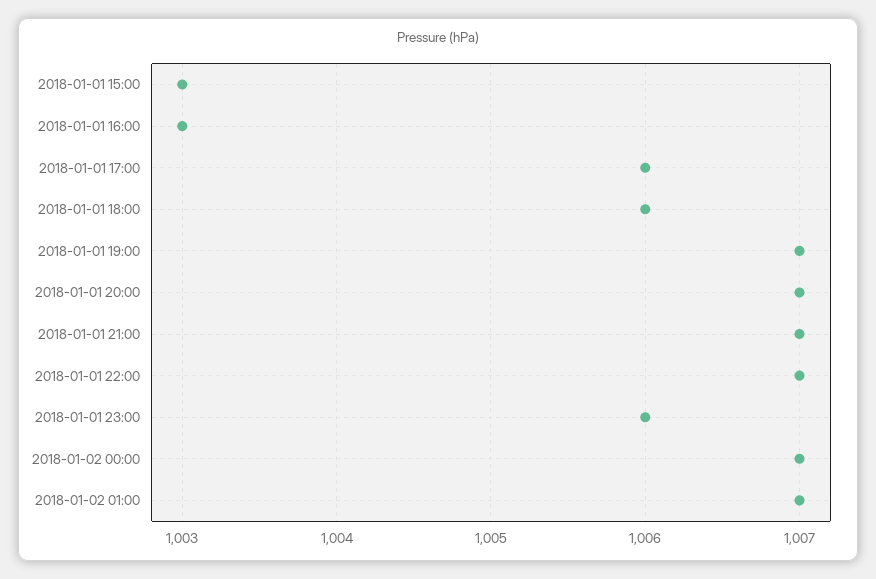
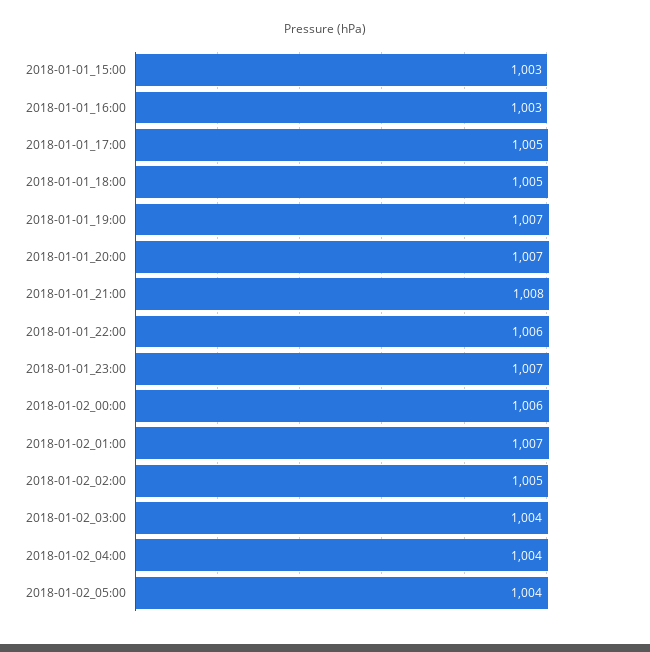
2018-01-01 17:00: 1006 -> 1005
2018-01-01 18:00: 1006 -> 1005
2018-01-01 21:00: 1007 -> 1008
2018-01-01 22:00: 1007 -> 1006
2018-01-01 23:00: 1006 -> 1007
2018-01-02 00:00: 1007 -> 1006
2018-01-02_02:00: none -> 1005
2018-01-02_03:00: none -> 1004
2018-01-02_04:00: none -> 1004
2018-01-02_05:00: none -> 1004

